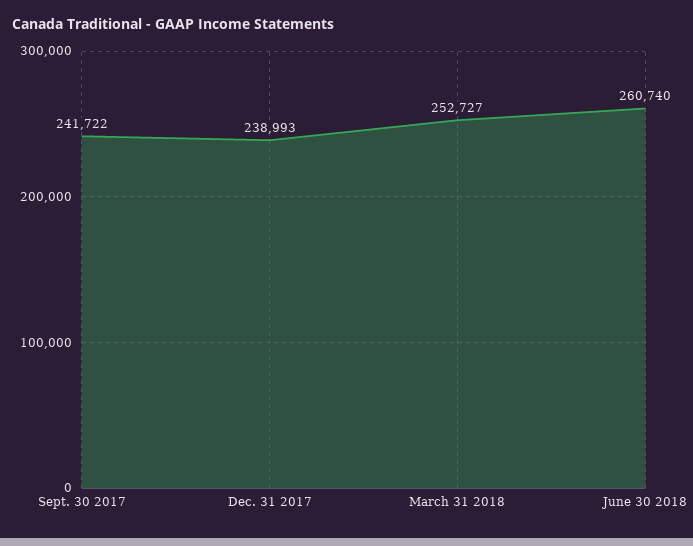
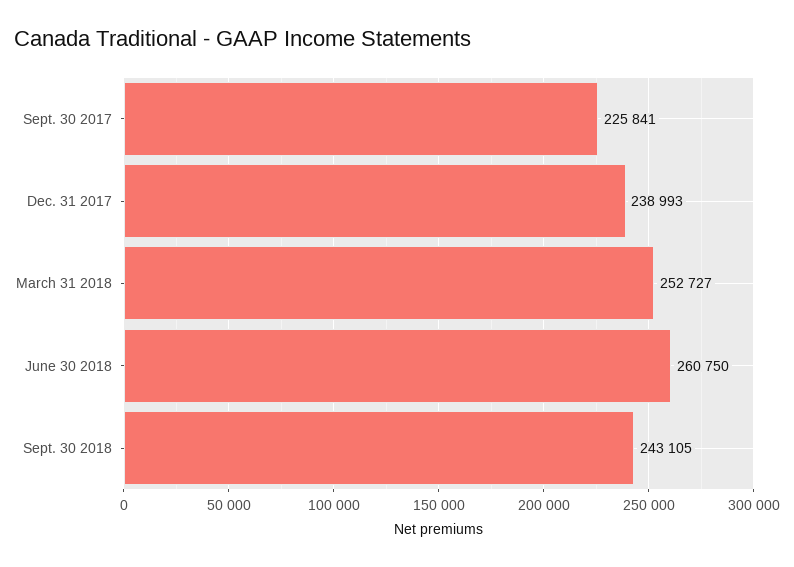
Sept. 30 2017: 241722 -> 225841
June 30 2018: 260740 -> 260750
Sept. 30 2018: none -> 243105

